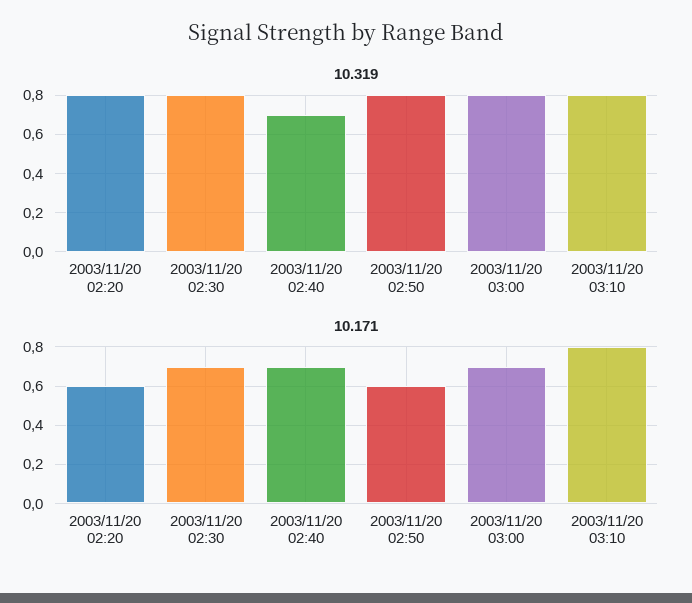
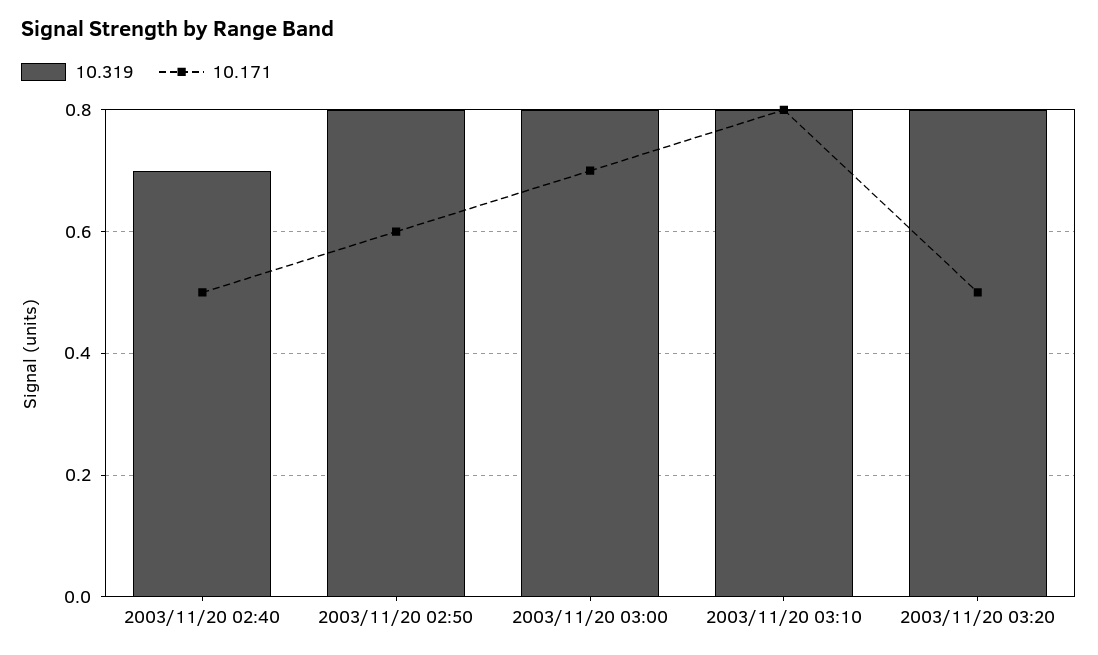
10.319, 2003/11/20 02:20: 0.8 -> none
10.319, 2003/11/20 02:30: 0.8 -> none
10.171, 2003/11/20 02:20: 0.6 -> none
10.171, 2003/11/20 02:30: 0.7 -> none
10.171, 2003/11/20 02:40: 0.7 -> 0.5
10.319, 2003/11/20 03:20: none -> 0.8
10.171, 2003/11/20 03:20: none -> 0.5

